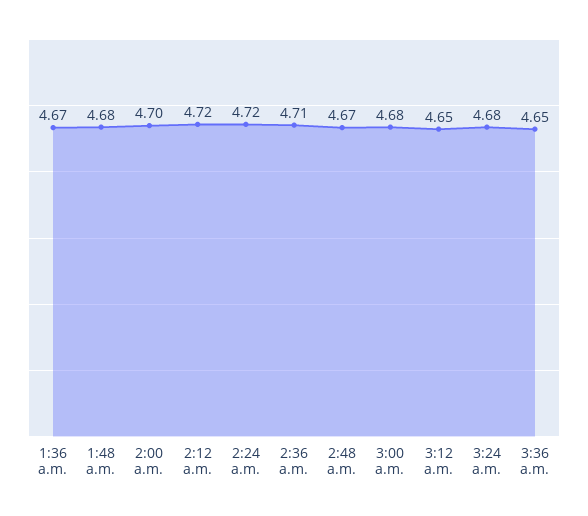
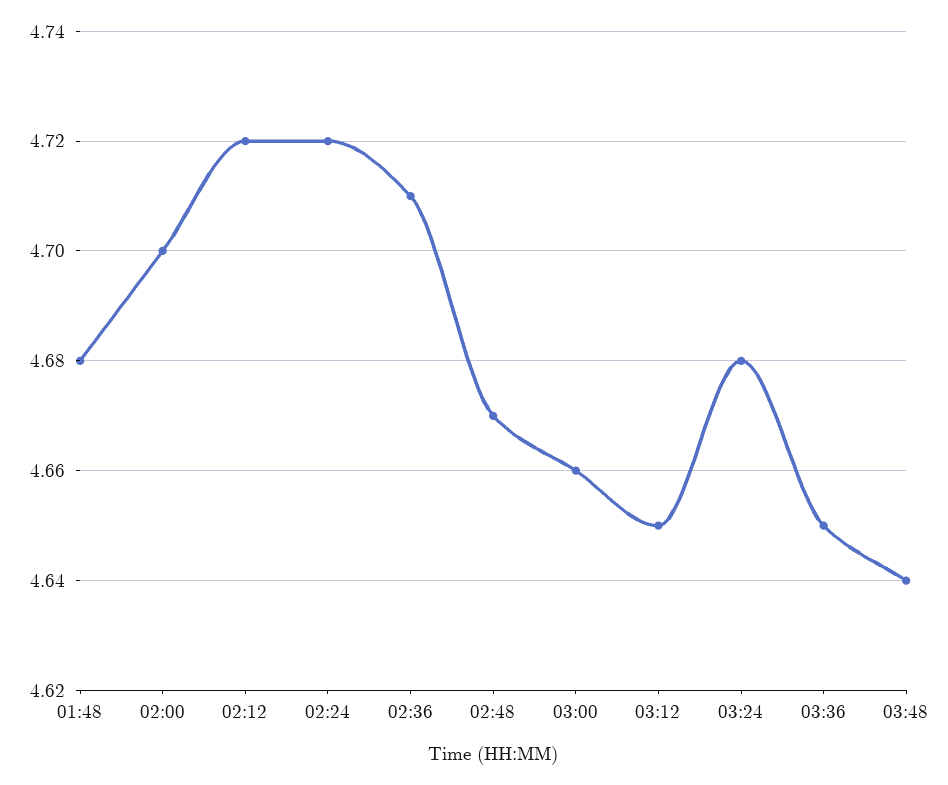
1:36 a.m.: 4.67 -> none
3:00 a.m.: 4.68 -> 4.66
03:48: none -> 4.64

